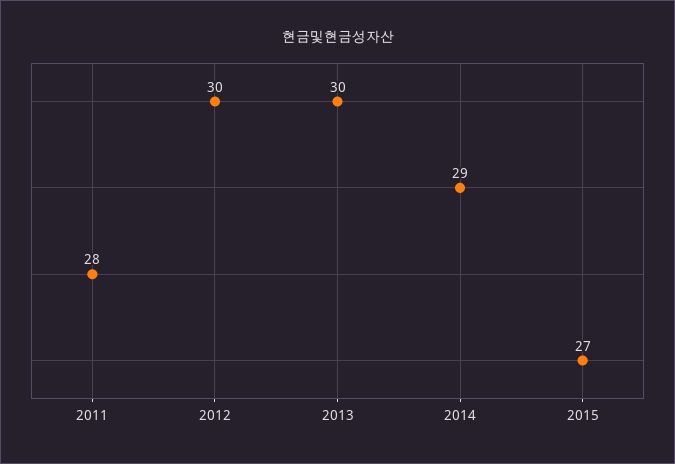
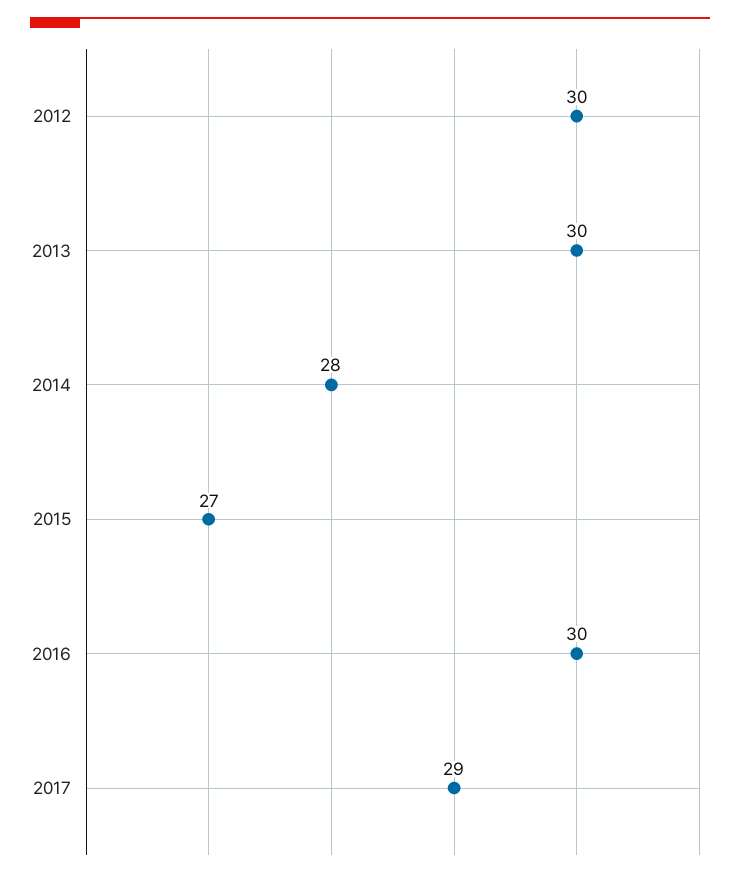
2011: 28 -> none
2014: 29 -> 28
2016: none -> 30
2017: none -> 29

